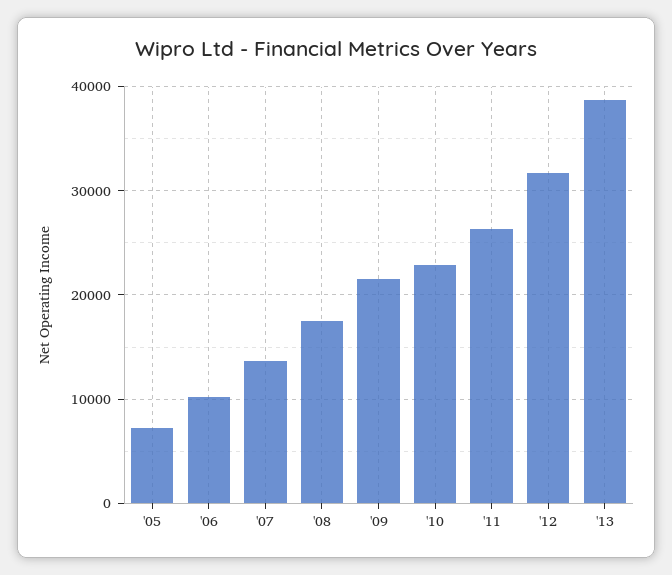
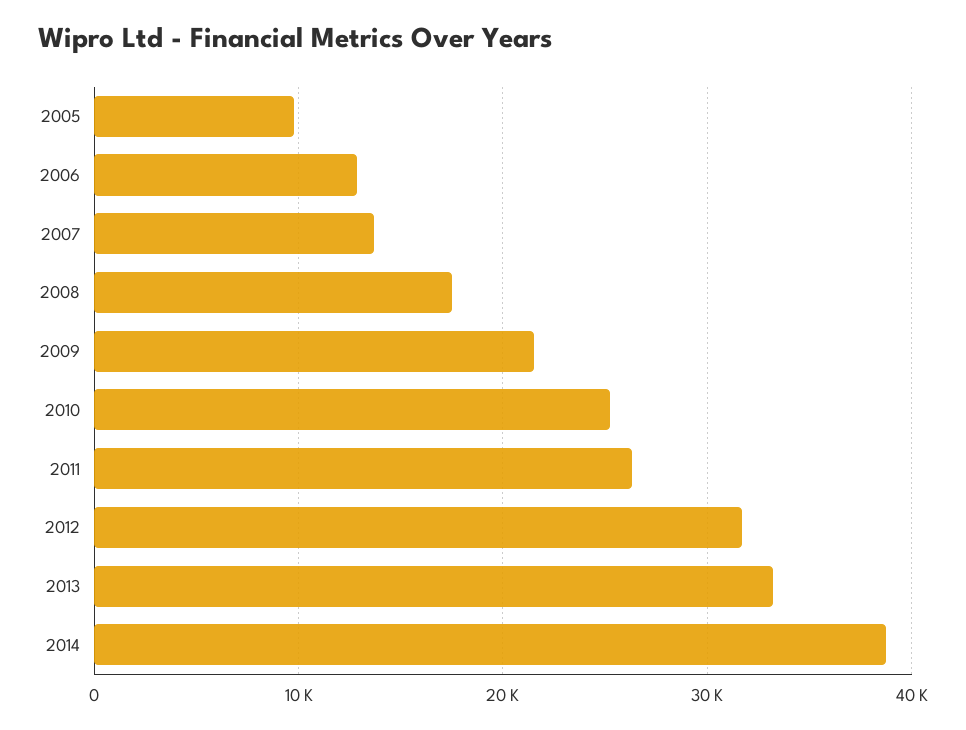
'05: 7000 -> 10000
'06: 10000 -> 13000
'10: 23000 -> 25000
'13: 39000 -> 33000
2014: none -> 39000

